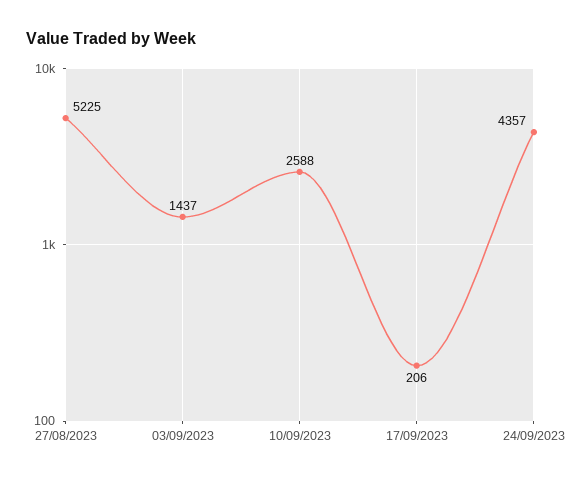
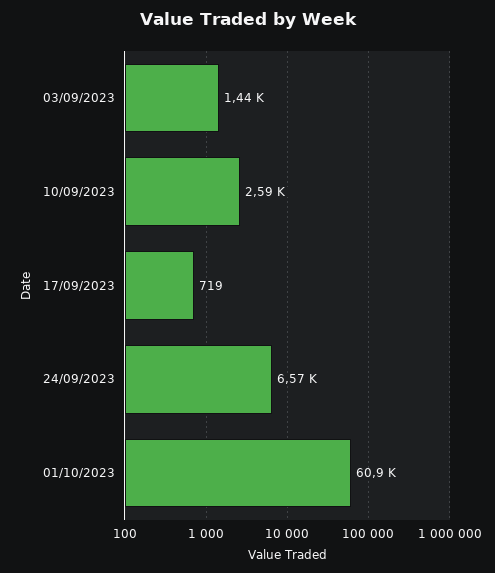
27/08/2023: 5225 -> none
17/09/2023: 206 -> 719
24/09/2023: 4357 -> 6570
01/10/2023: none -> 60900

